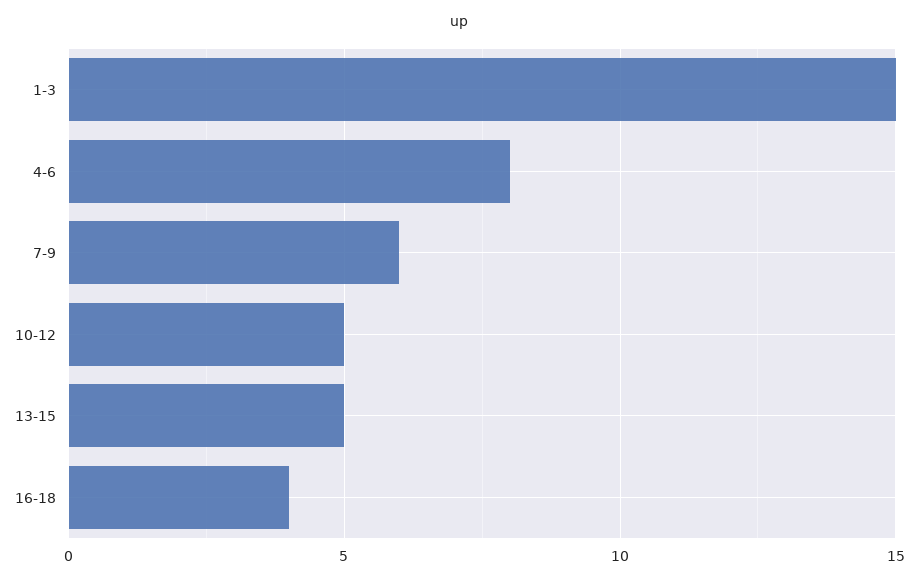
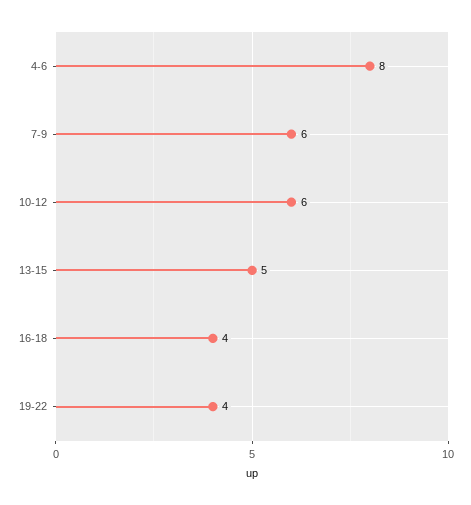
1-3: 15 -> none
10-12: 5 -> 6
19-22: none -> 4

